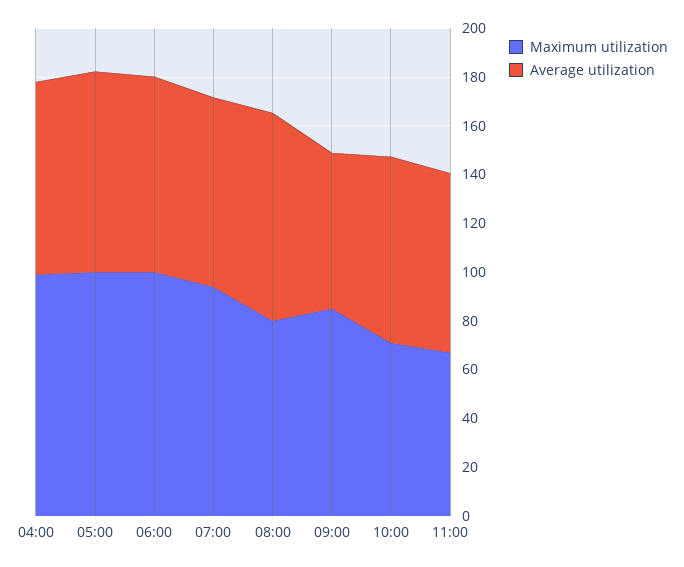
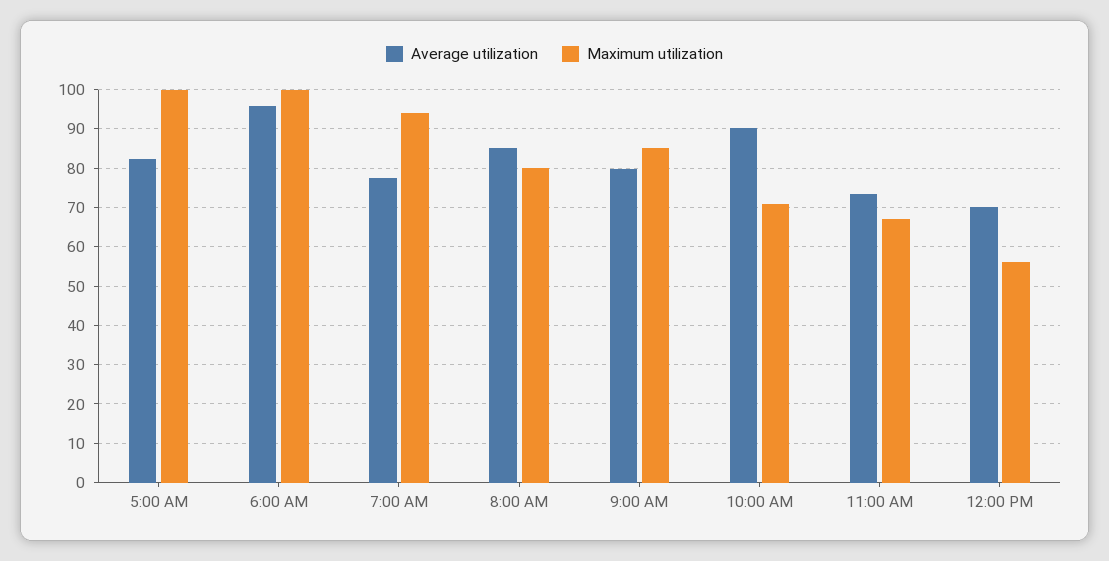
Maximum utilization, 04:00: 100 -> none
Average utilization, 04:00: 80 -> none
Average utilization, 06:00: 80 -> 96
Average utilization, 09:00: 65 -> 80
Average utilization, 10:00: 75 -> 90
Average utilization, 12:00 PM: none -> 70
Maximum utilization, 12:00 PM: none -> 56

